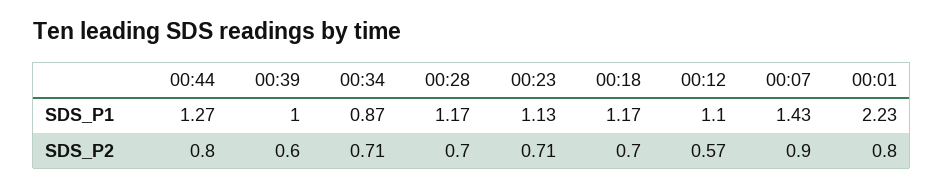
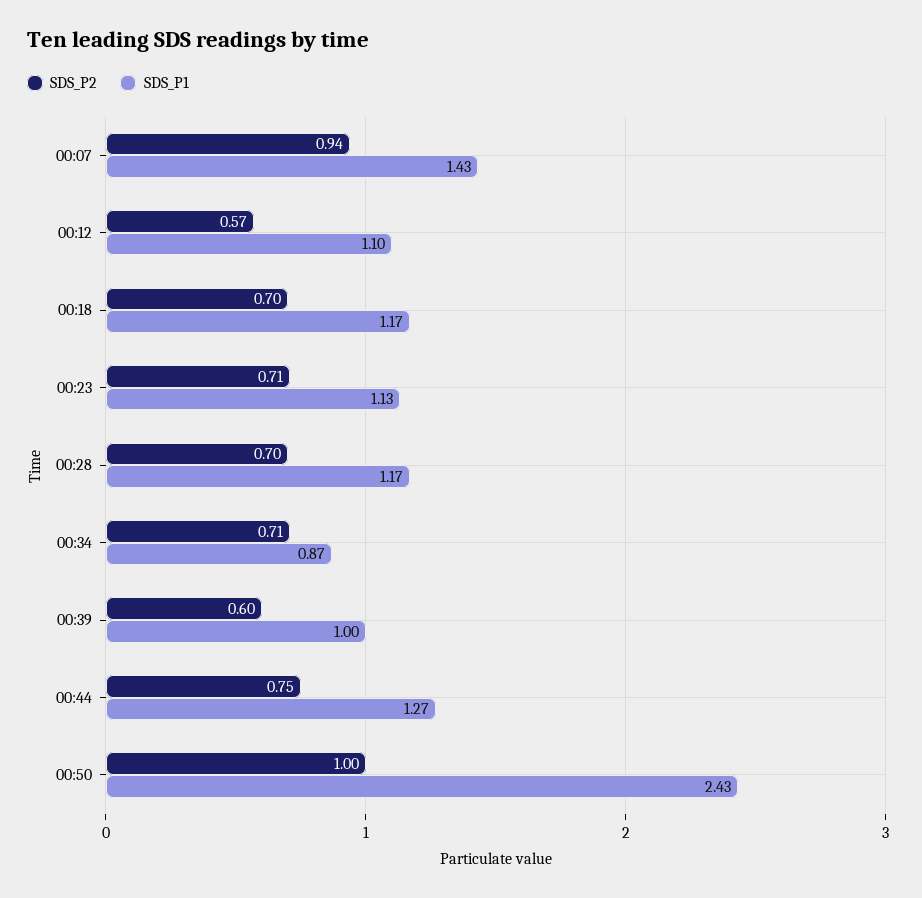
SDS_P1, 00:01: 2.23 -> none
SDS_P2, 00:44: 0.8 -> 0.75
SDS_P2, 00:07: 0.9 -> 0.94
SDS_P2, 00:01: 0.8 -> none
SDS_P2, 00:50: none -> 1
SDS_P1, 00:50: none -> 2.43

